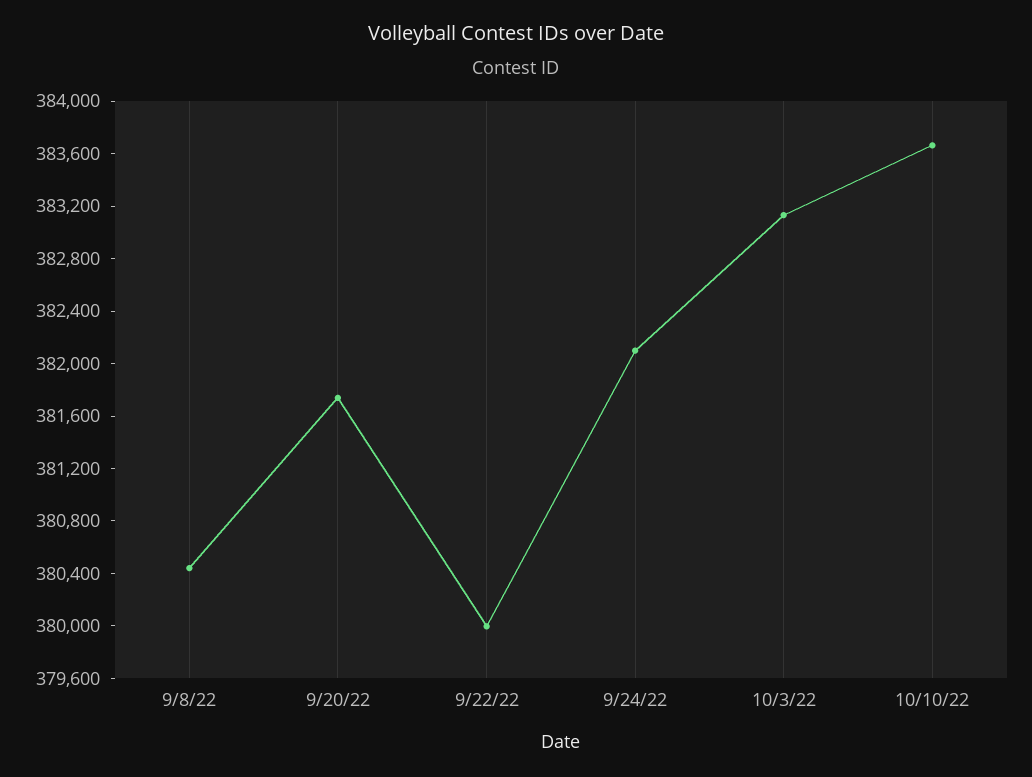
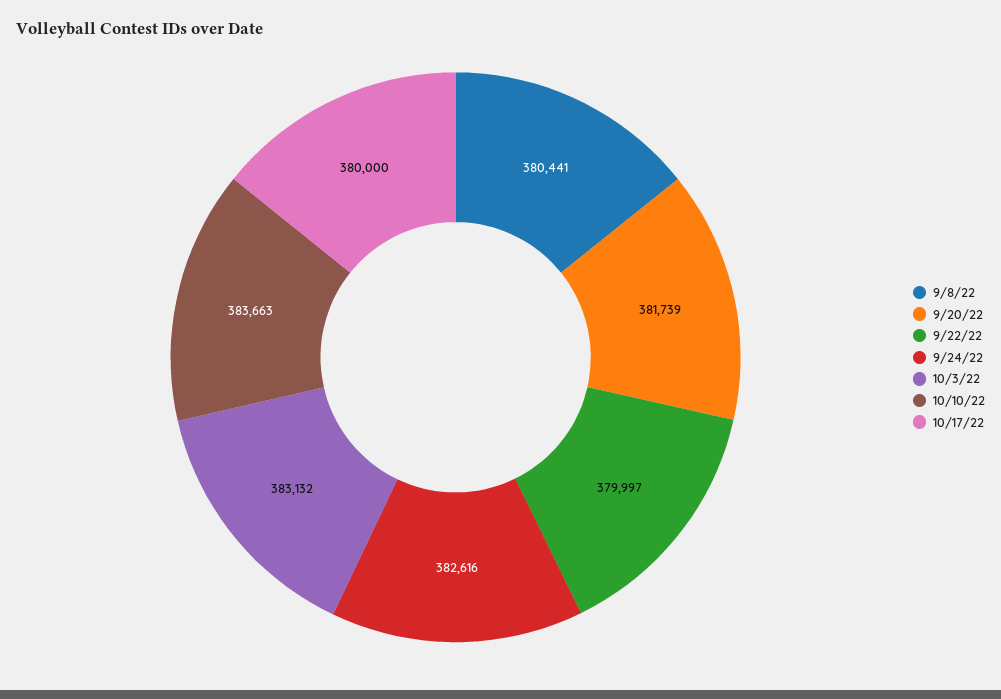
9/24/22: 382100 -> 382616
10/17/22: none -> 380000

